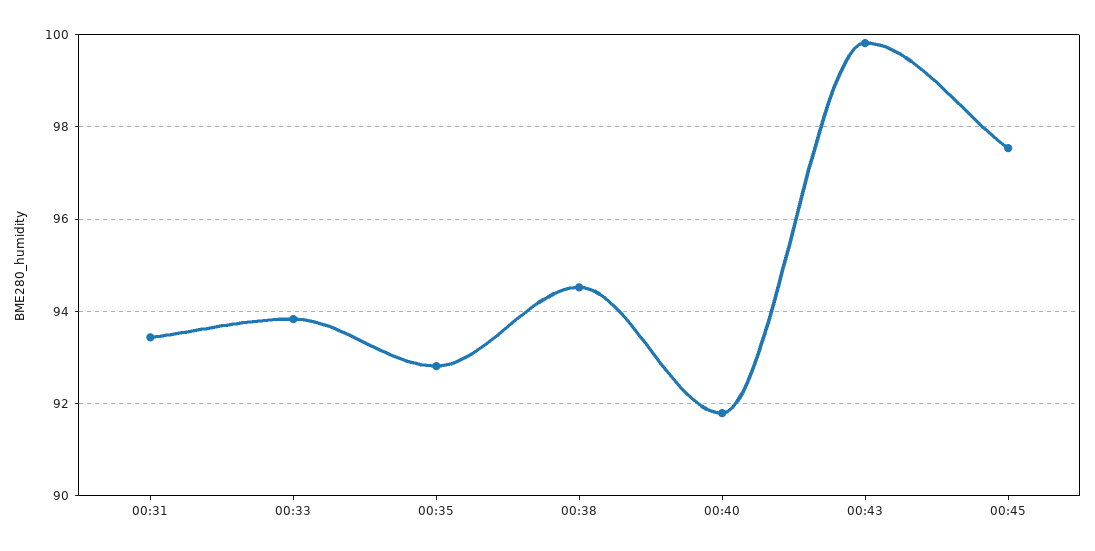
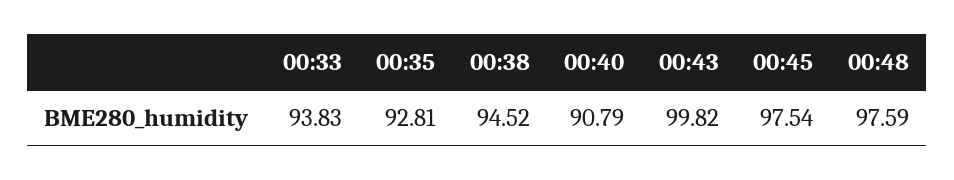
00:31: 93.4 -> none
00:40: 91.8 -> 90.79
00:48: none -> 97.59

